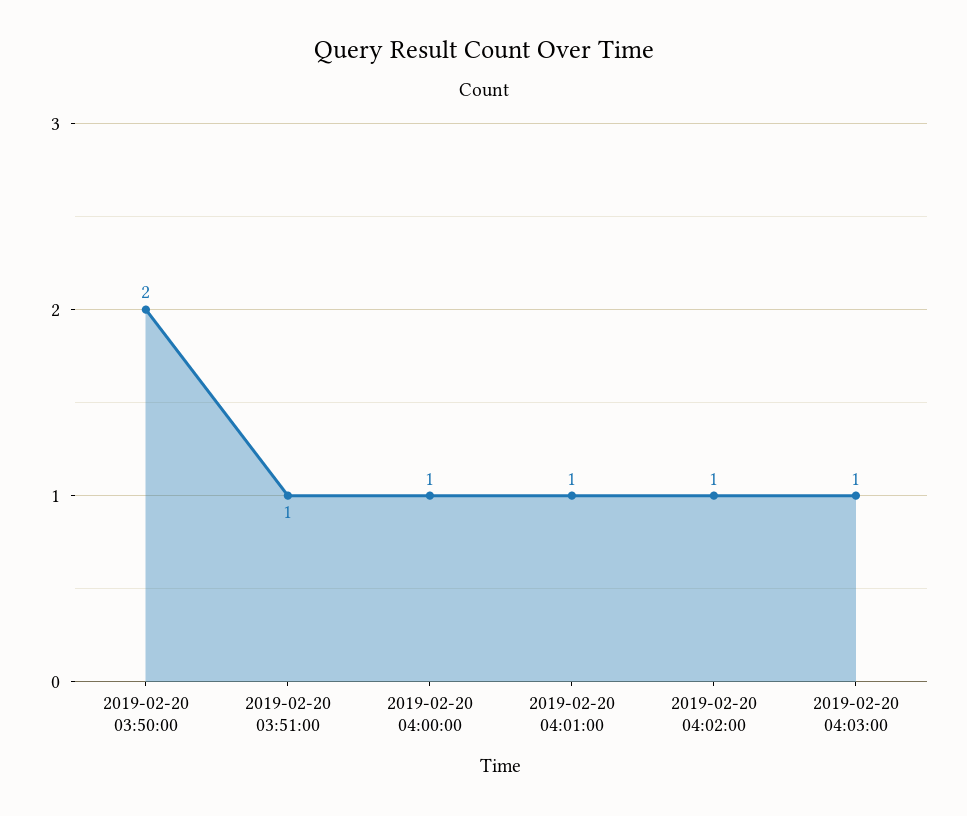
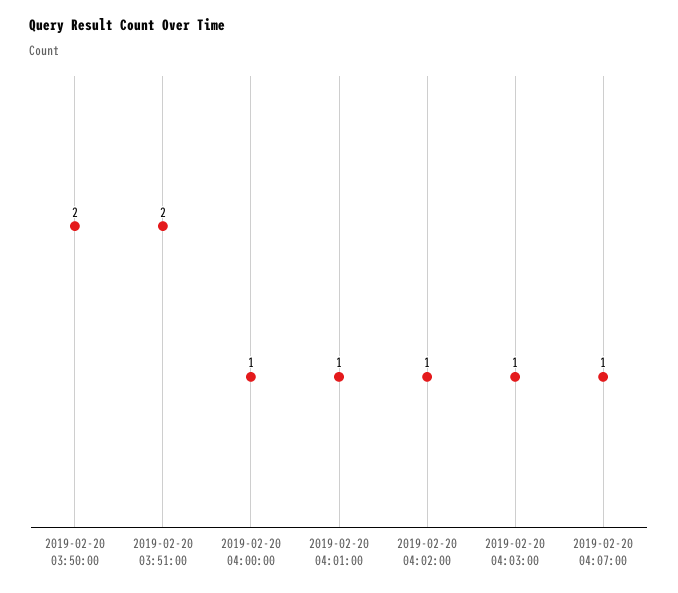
2019-02-20 03:51:00: 1 -> 2
2019-02-20 04:07:00: none -> 1

